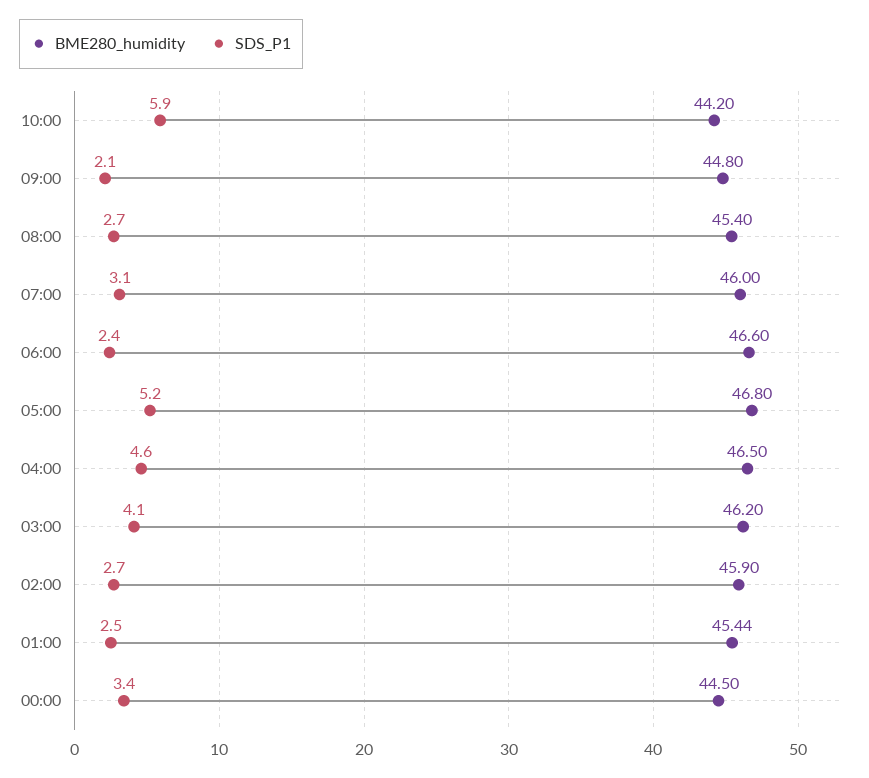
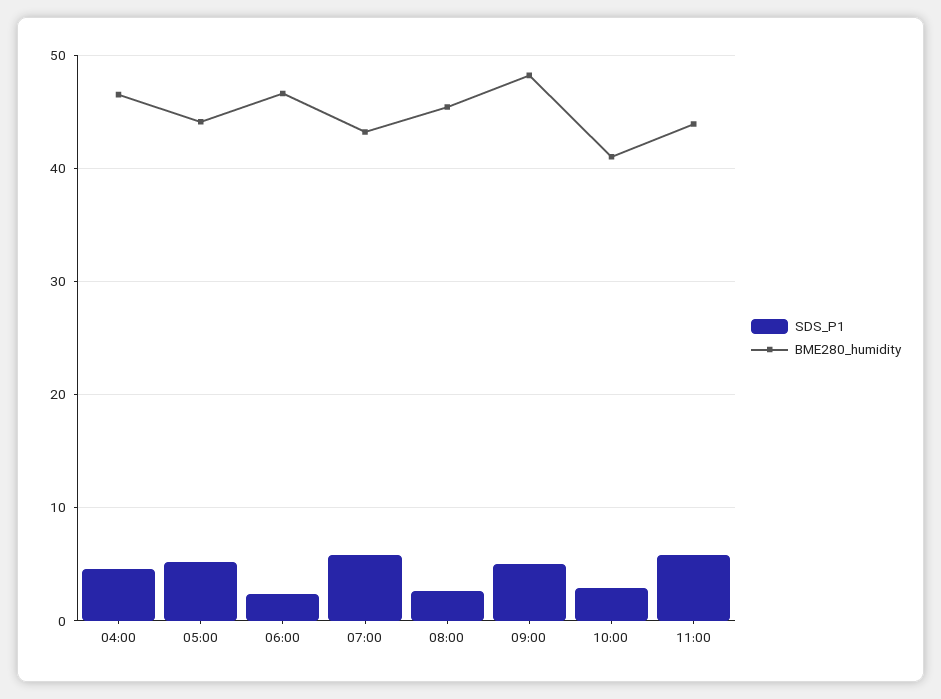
BME280_humidity, 10:00: 44.2 -> 41
SDS_P1, 10:00: 5.9 -> 3
BME280_humidity, 09:00: 44.8 -> 48
SDS_P1, 09:00: 2.1 -> 5
BME280_humidity, 07:00: 46 -> 43
SDS_P1, 07:00: 3.1 -> 6
BME280_humidity, 05:00: 46.8 -> 44
BME280_humidity, 03:00: 46.2 -> none
SDS_P1, 03:00: 4.1 -> none
BME280_humidity, 02:00: 45.9 -> none
SDS_P1, 02:00: 2.7 -> none
BME280_humidity, 01:00: 45.44 -> none
SDS_P1, 01:00: 2.5 -> none
BME280_humidity, 00:00: 44.5 -> none
SDS_P1, 00:00: 3.4 -> none
SDS_P1, 11:00: none -> 6
BME280_humidity, 11:00: none -> 44

